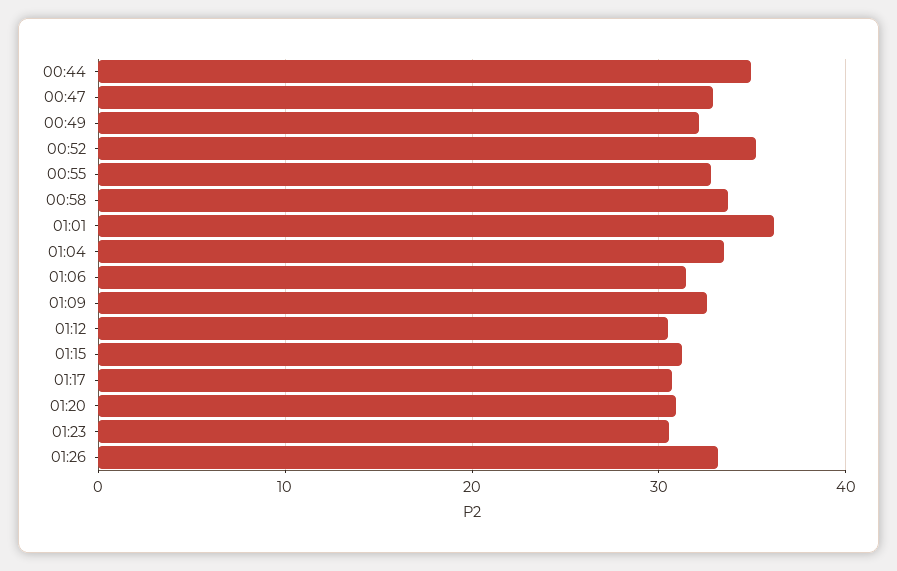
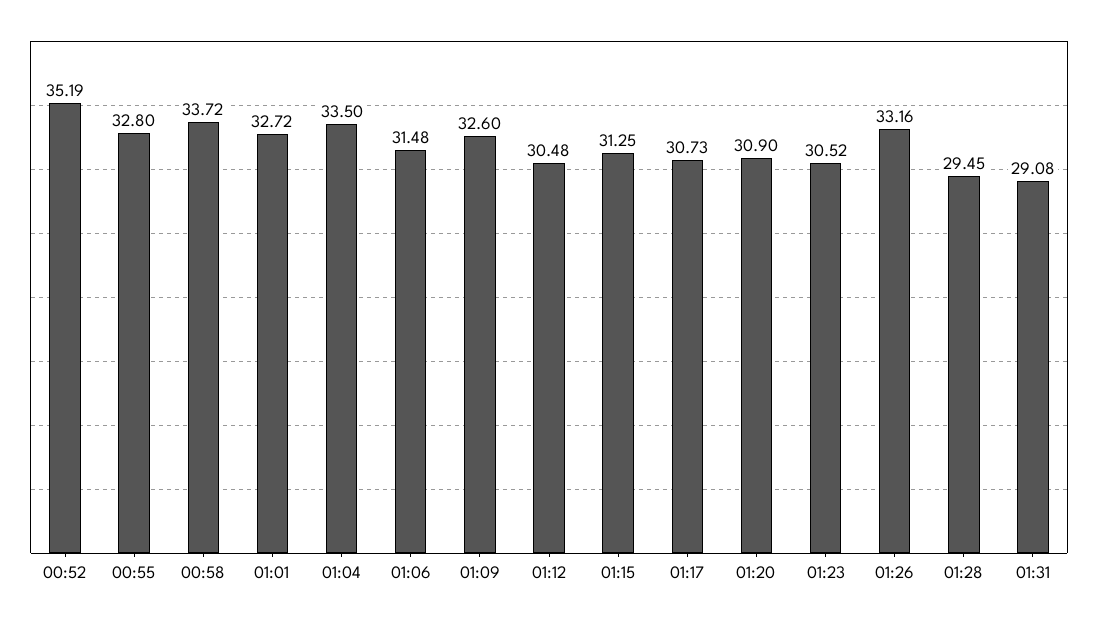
00:44: 35 -> none
00:47: 33 -> none
00:49: 32 -> none
01:01: 36 -> 32.72
01:28: none -> 29.45
01:31: none -> 29.08

